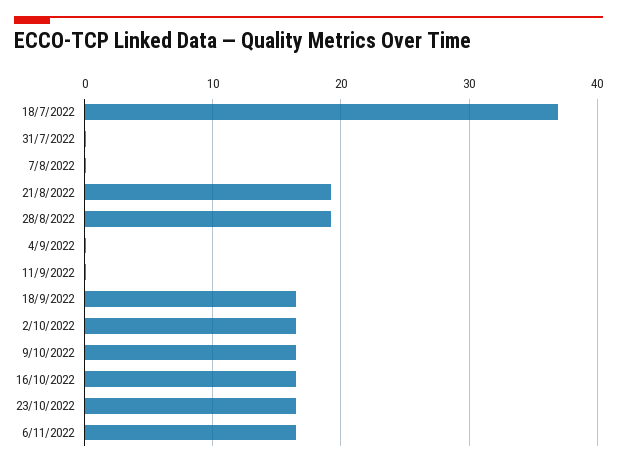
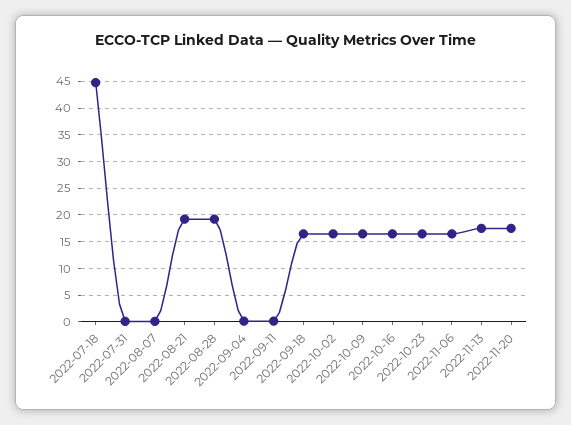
18/7/2022: 37 -> 45
2022-11-13: none -> 17.5
2022-11-20: none -> 17.5

